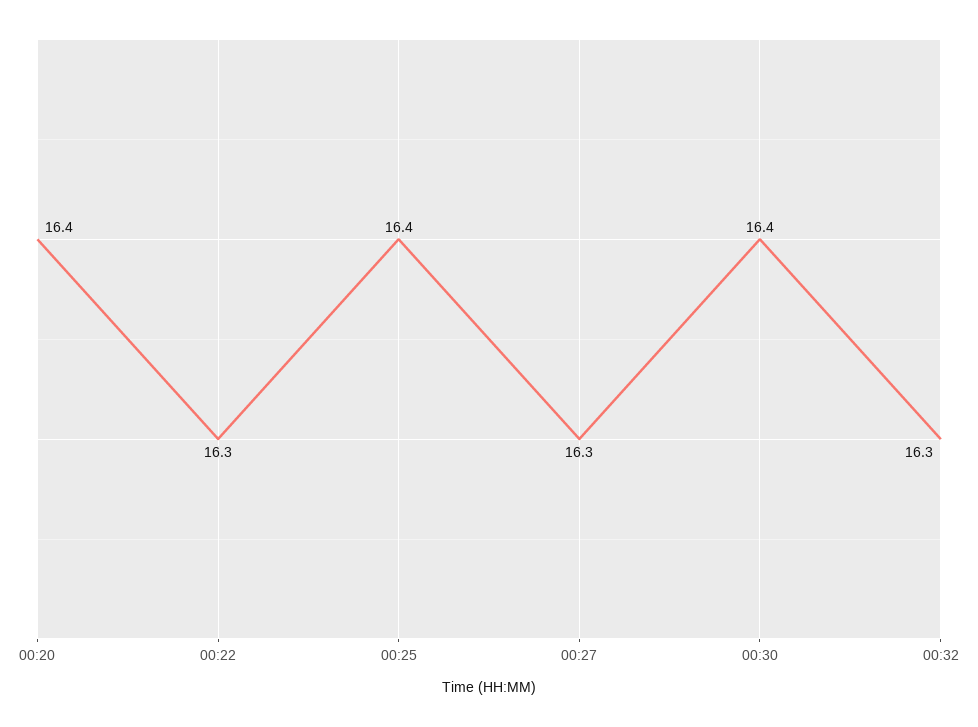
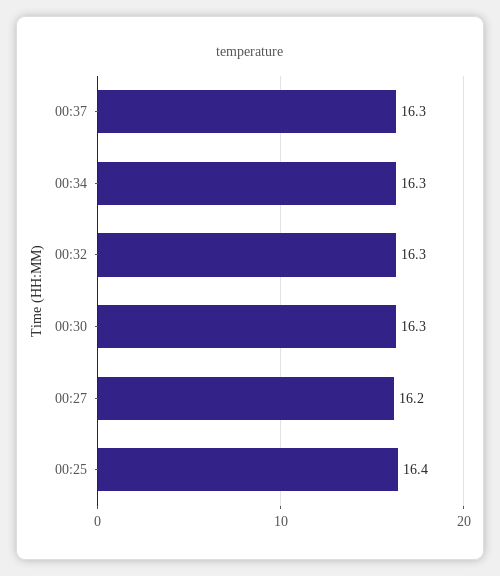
00:20: 16.4 -> none
00:22: 16.3 -> none
00:27: 16.3 -> 16.2
00:30: 16.4 -> 16.3
00:37: none -> 16.3
00:34: none -> 16.3

